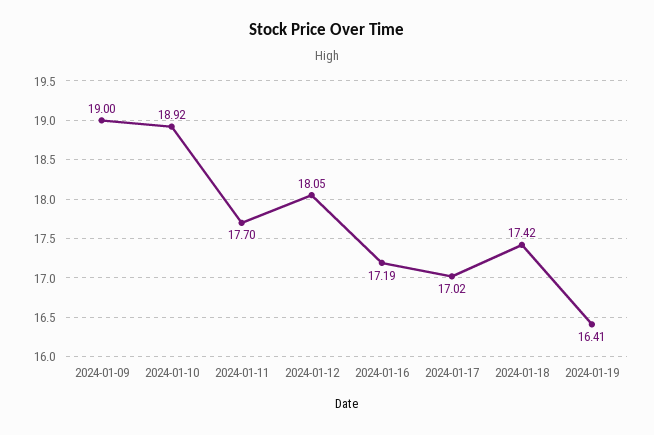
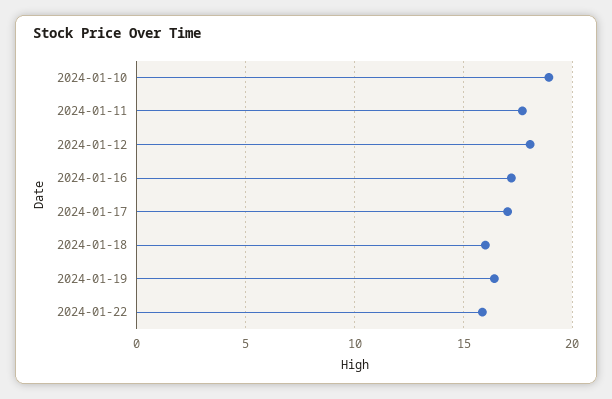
2024-01-09: 19 -> none
2024-01-18: 17.42 -> 16
2024-01-22: none -> 16

